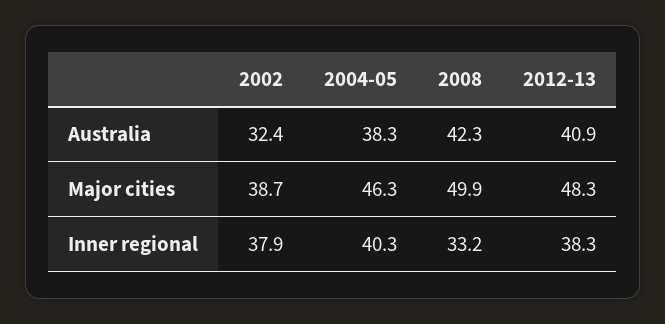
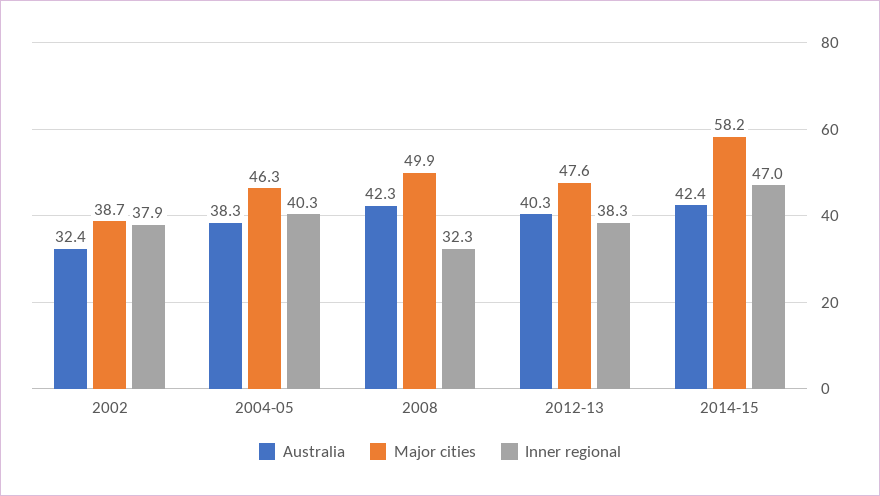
Australia, 2012-13: 40.9 -> 40.3
Major cities, 2012-13: 48.3 -> 47.6
Inner regional, 2008: 33.2 -> 32.3
Australia, 2014-15: none -> 42.4
Major cities, 2014-15: none -> 58.2
Inner regional, 2014-15: none -> 47

